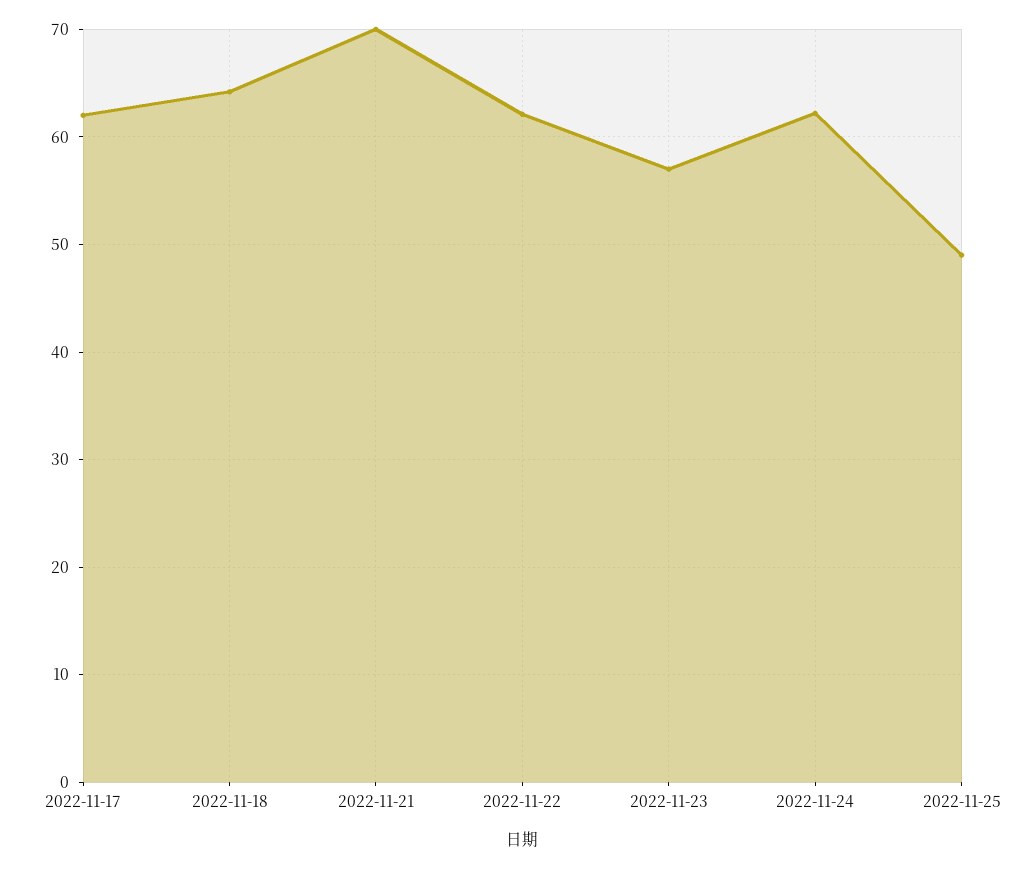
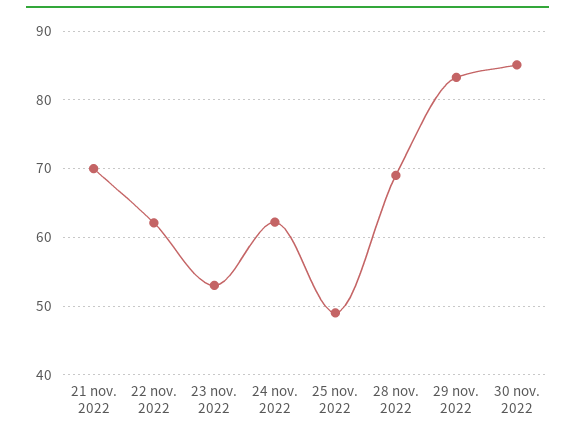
2022-11-17: 62 -> none
2022-11-18: 64 -> none
2022-11-23: 57 -> 53
28 nov. 2022: none -> 69
29 nov. 2022: none -> 83
30 nov. 2022: none -> 85

